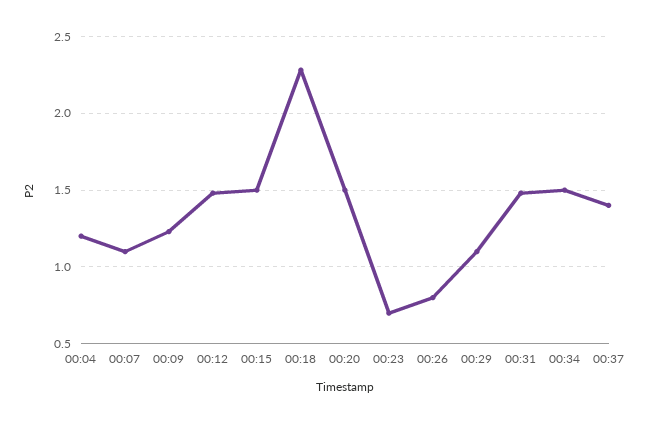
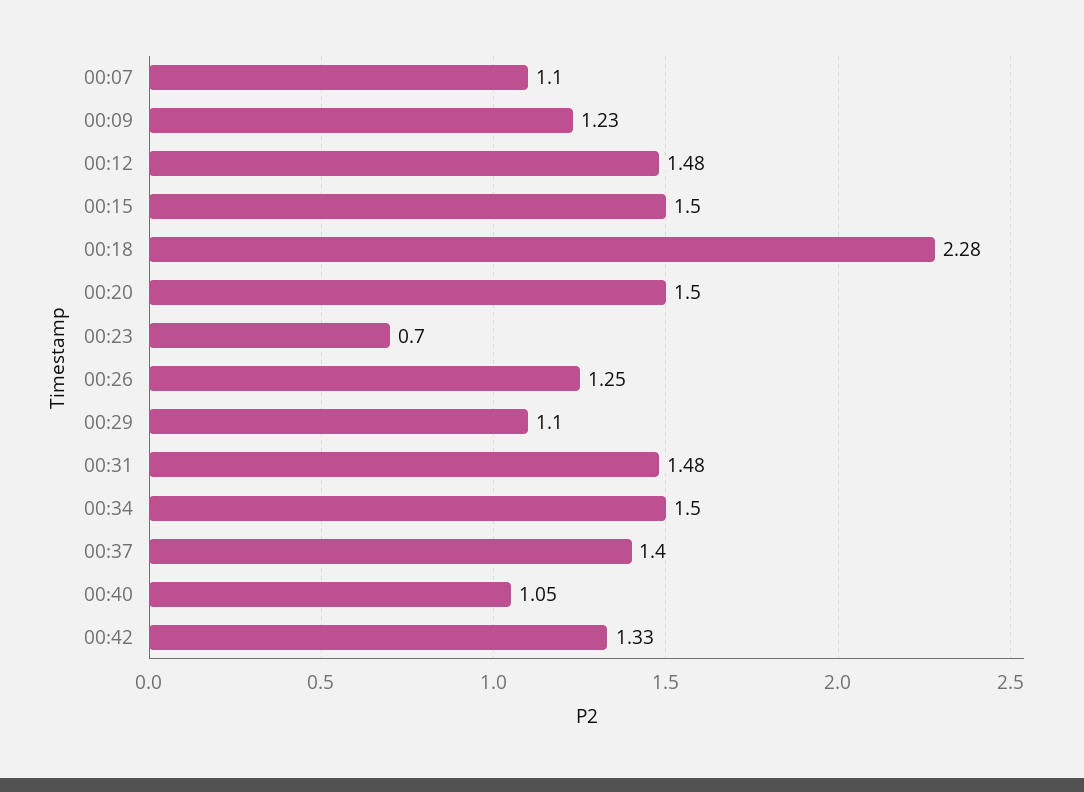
00:04: 1.2 -> none
00:26: 0.8 -> 1.25
00:40: none -> 1.05
00:42: none -> 1.33

